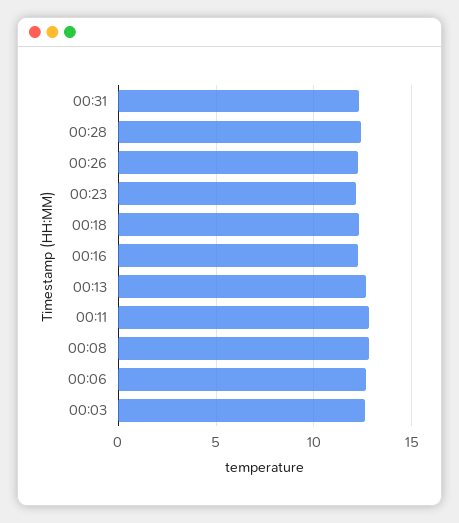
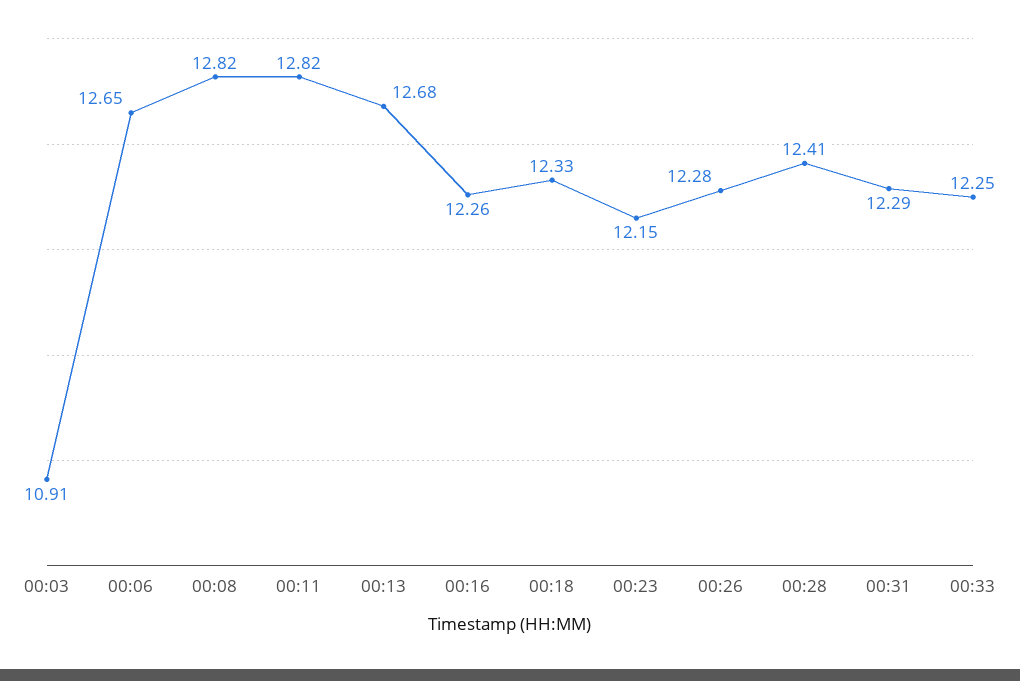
00:03: 12.5 -> 10.91
00:33: none -> 12.25

